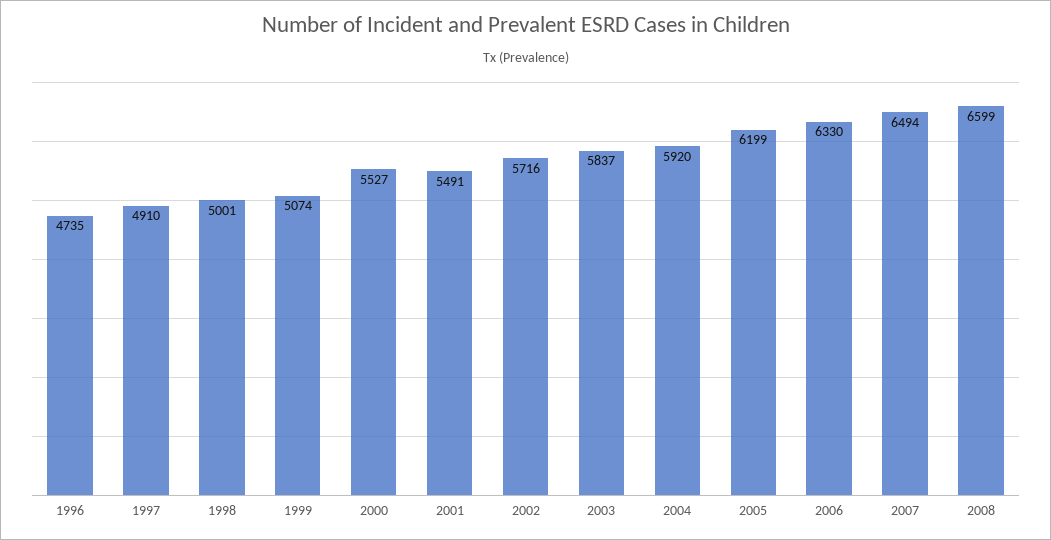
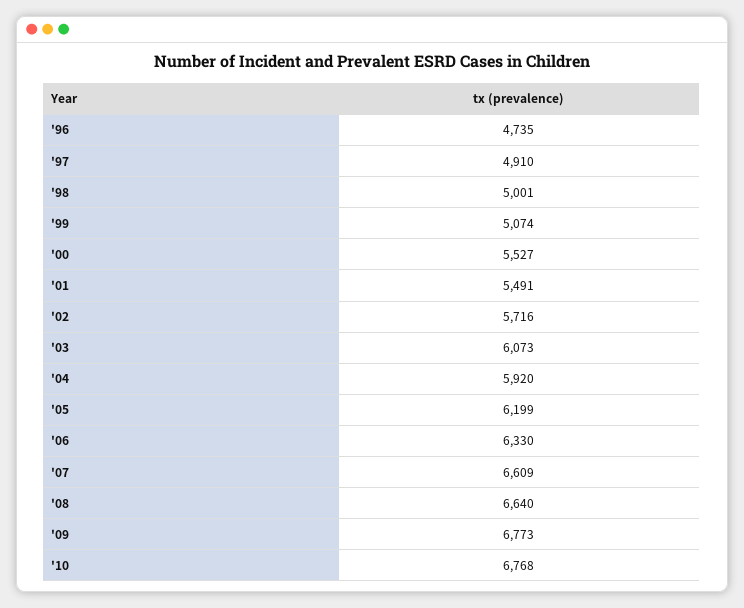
2003: 5837 -> 6073
2007: 6494 -> 6609
2008: 6599 -> 6640
'09: none -> 6773
'10: none -> 6768

